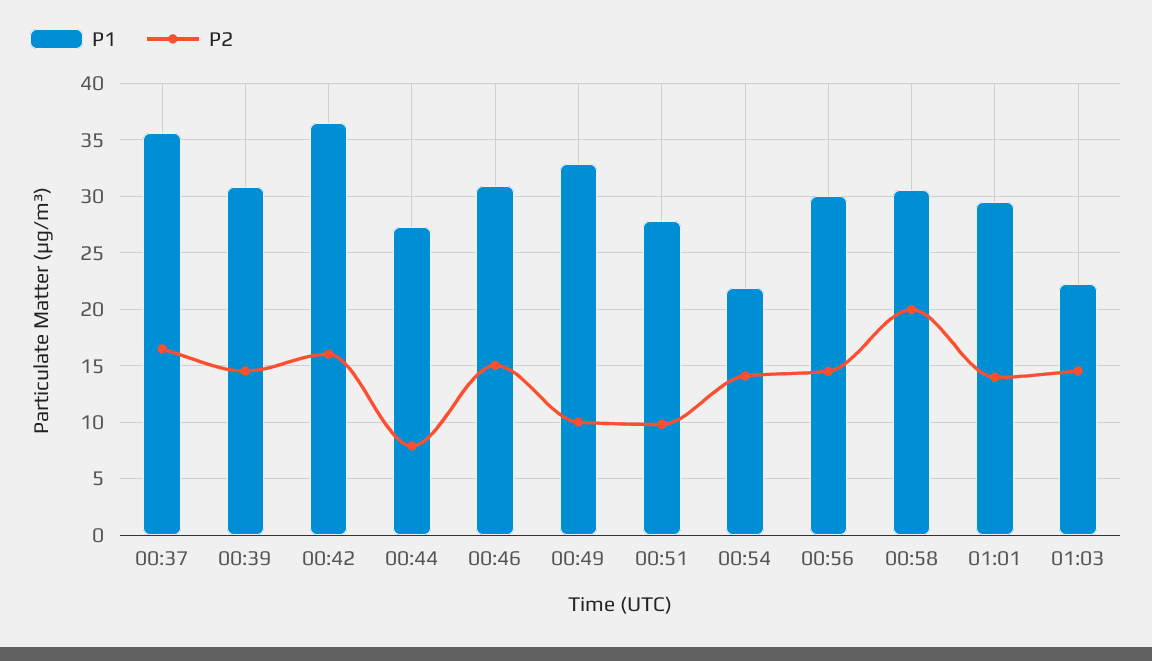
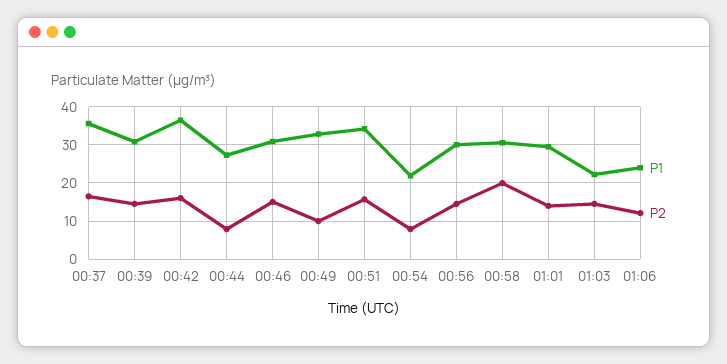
P1, 00:51: 28 -> 34
P2, 00:51: 10 -> 16
P2, 00:54: 14 -> 8
P1, 01:06: none -> 24
P2, 01:06: none -> 12

